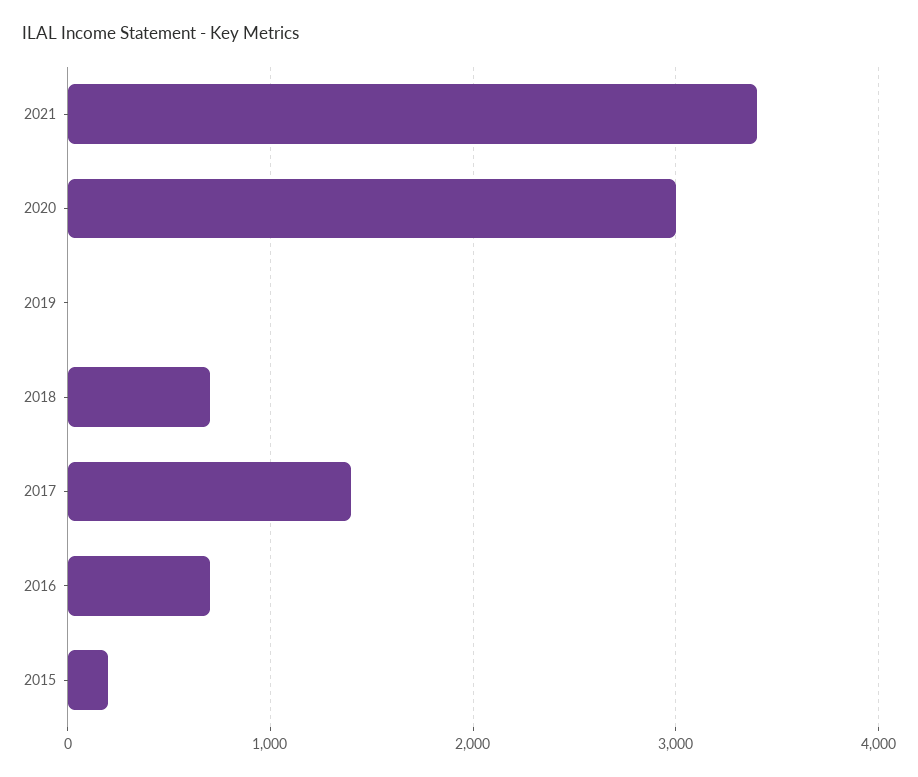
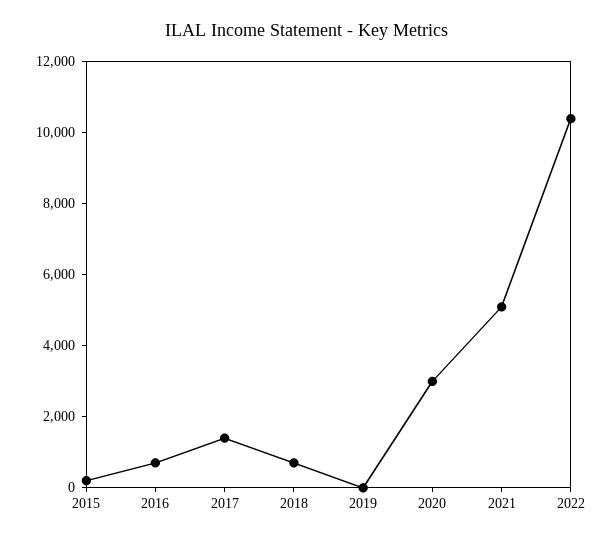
2021: 3400 -> 5000
2022: none -> 10500

